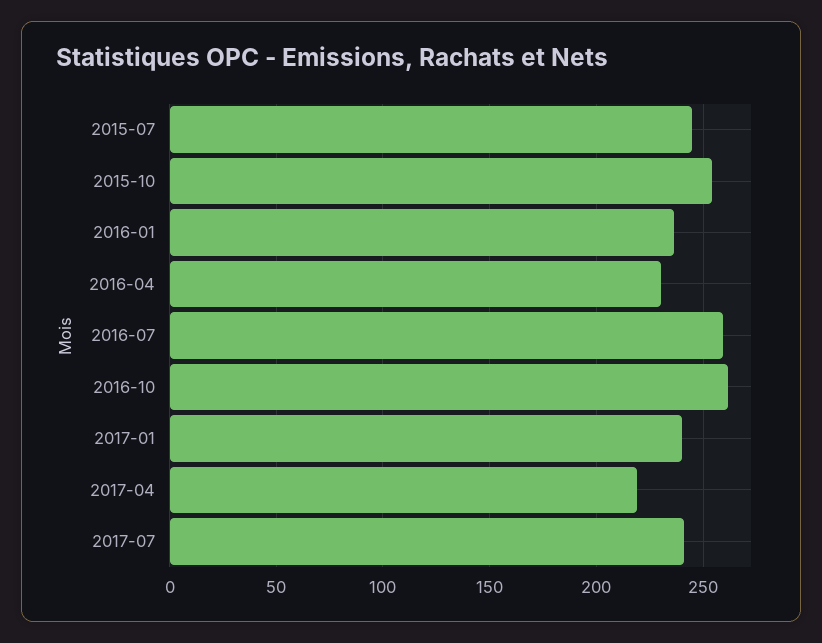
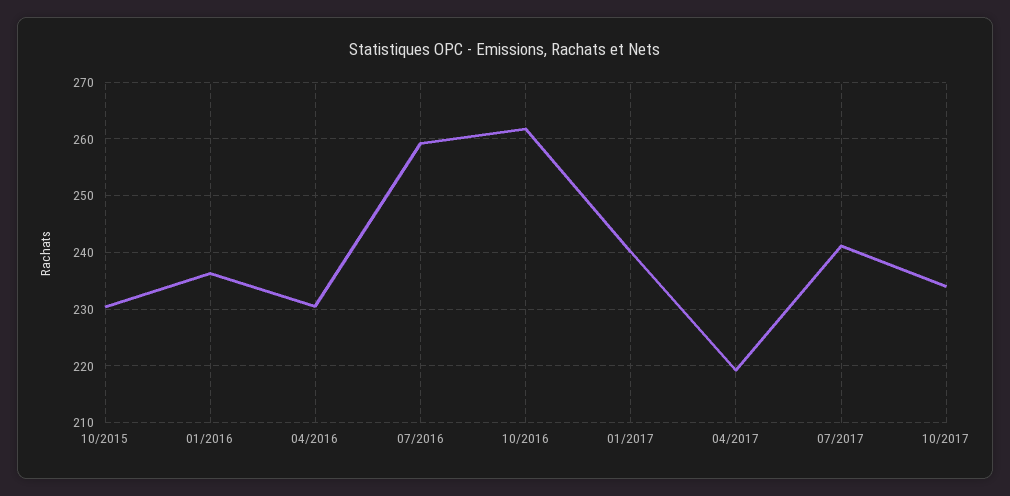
2015-07: 245 -> none
2015-10: 255 -> 230
10/2017: none -> 234

